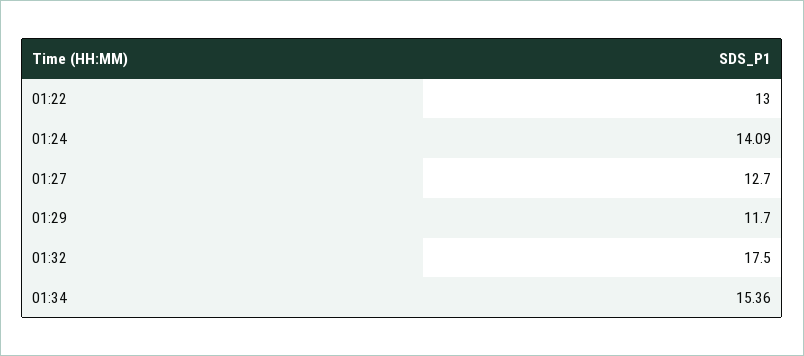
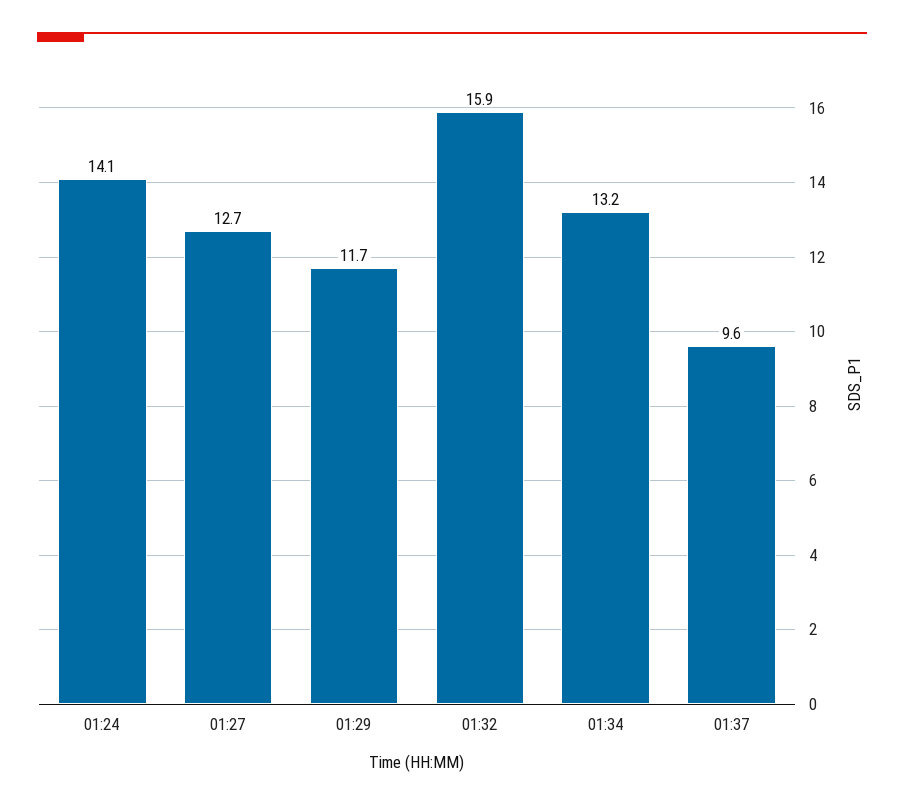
01:22: 13 -> none
01:32: 17.5 -> 15.9
01:34: 15.36 -> 13.2
01:37: none -> 9.6

